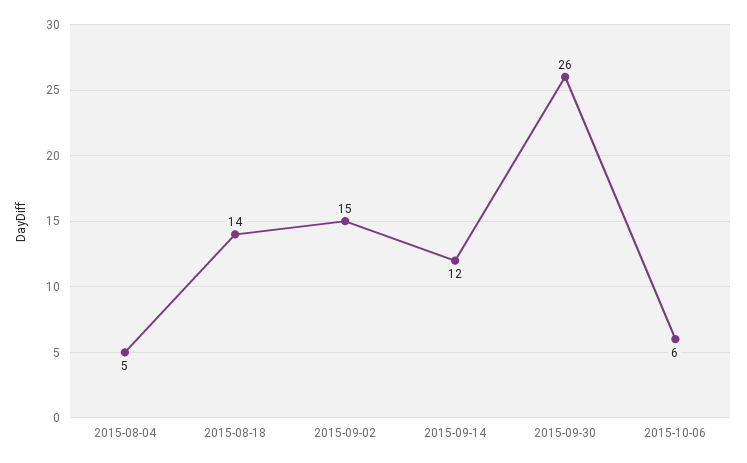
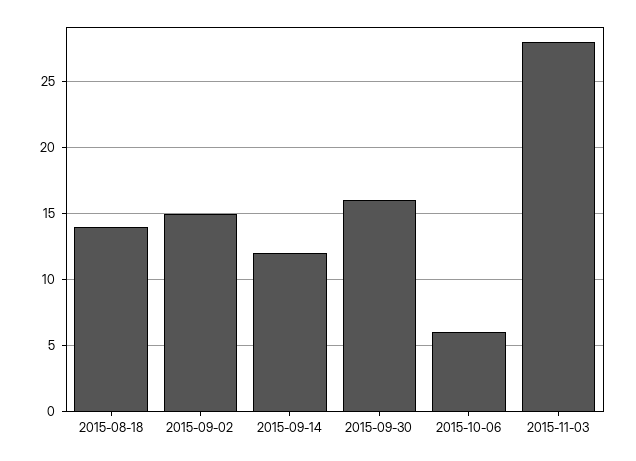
2015-08-04: 5 -> none
2015-09-30: 26 -> 16
2015-11-03: none -> 28

